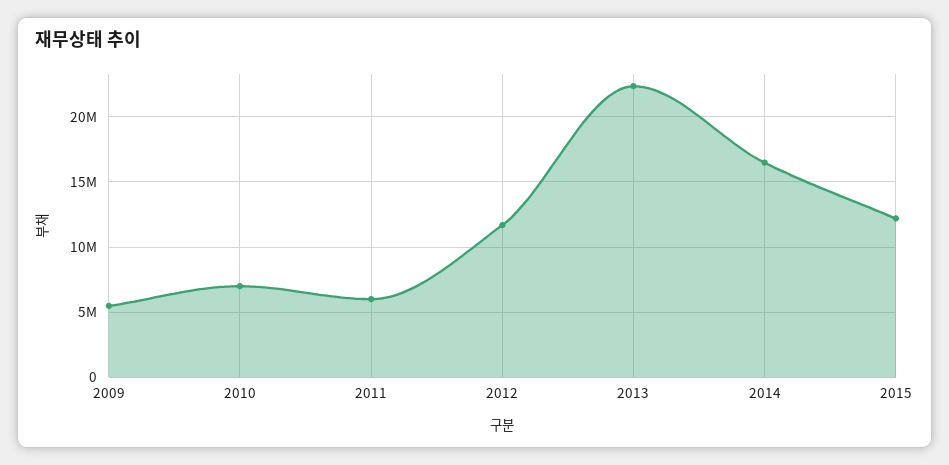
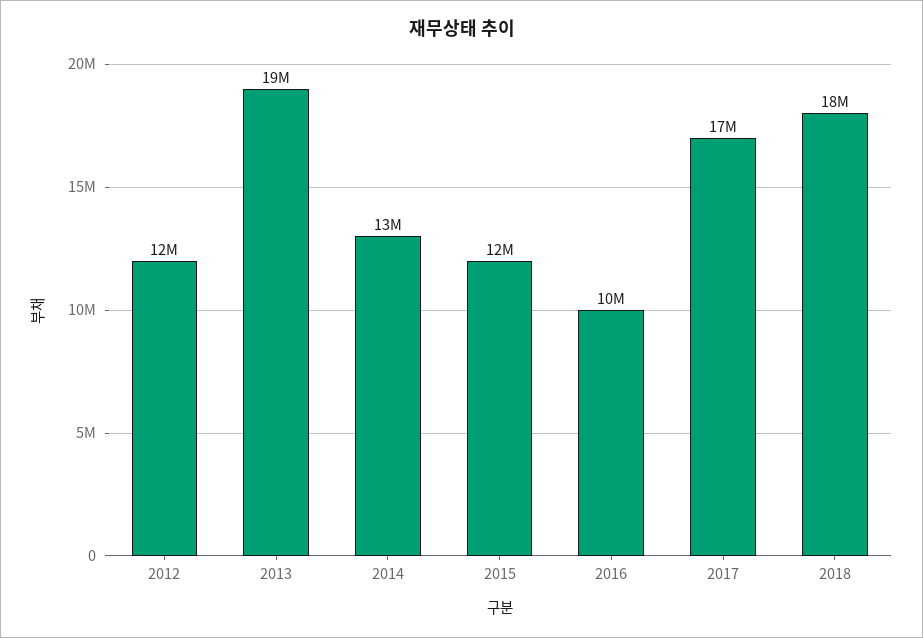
2009: 5500000 -> none
2010: 7000000 -> none
2011: 6000000 -> none
2013: 22500000 -> 19000000
2014: 16500000 -> 13000000
2016: none -> 10000000
2017: none -> 17000000
2018: none -> 18000000

